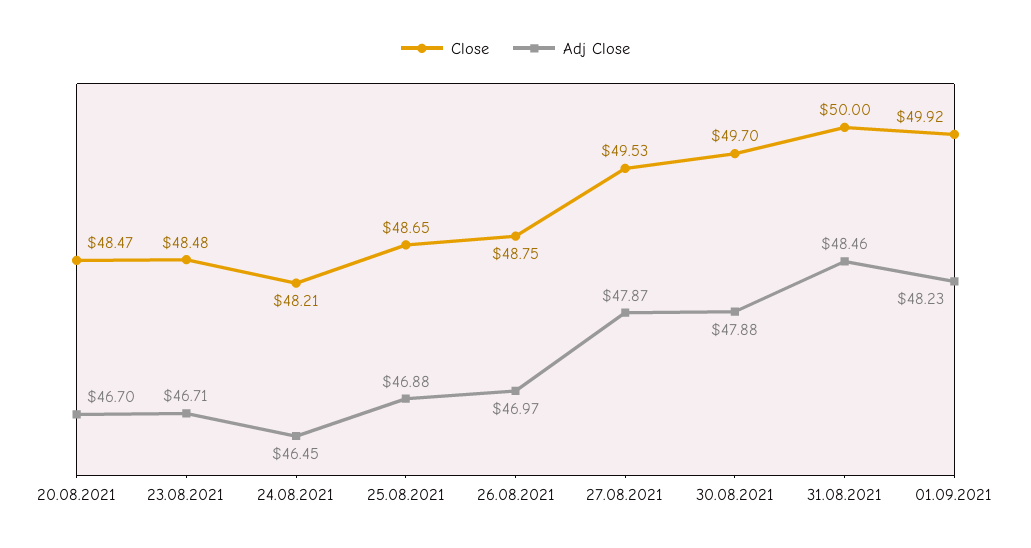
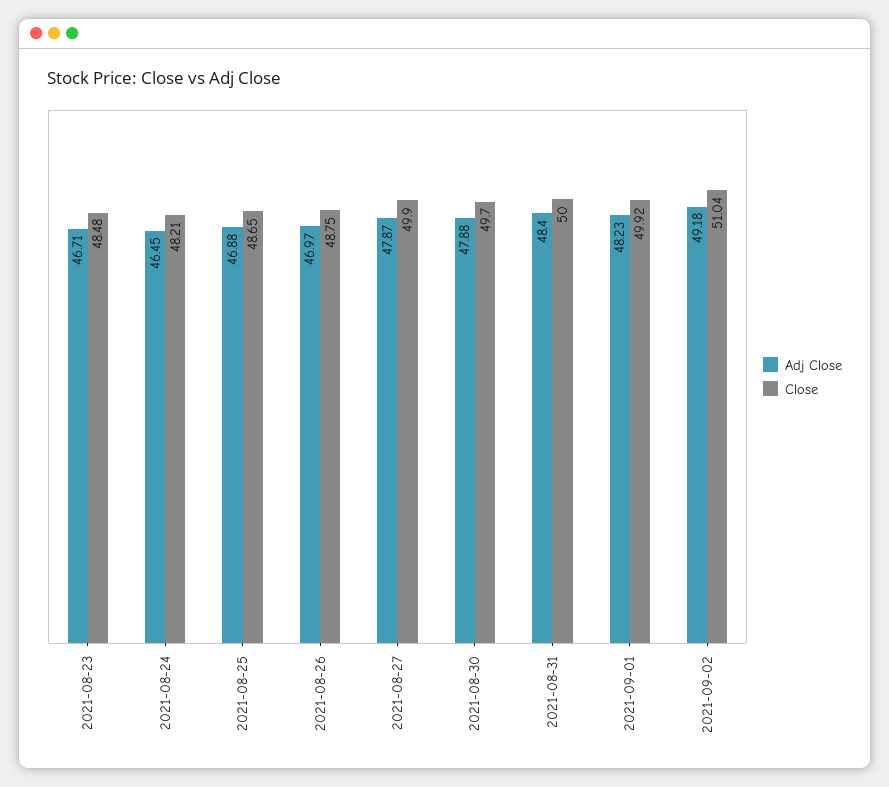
Close, 20.08.2021: 48.47 -> none
Adj Close, 20.08.2021: 46.7 -> none
Close, 27.08.2021: 49.53 -> 49.9
Adj Close, 31.08.2021: 48.46 -> 48.4
Adj Close, 2021-09-02: none -> 49.18
Close, 2021-09-02: none -> 51.04

